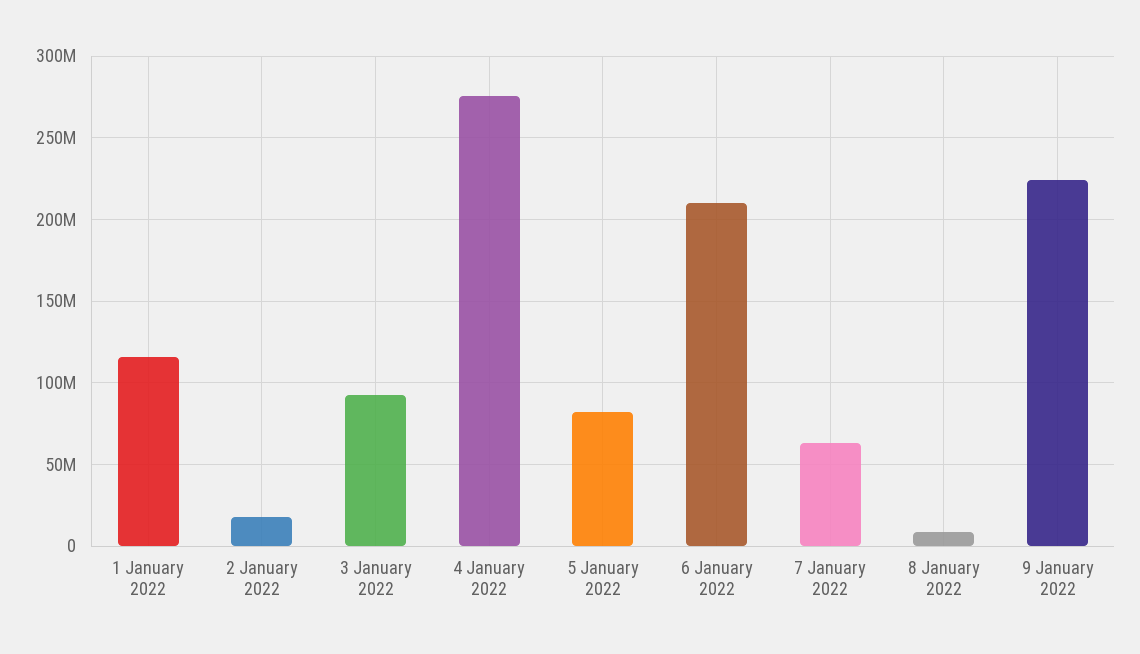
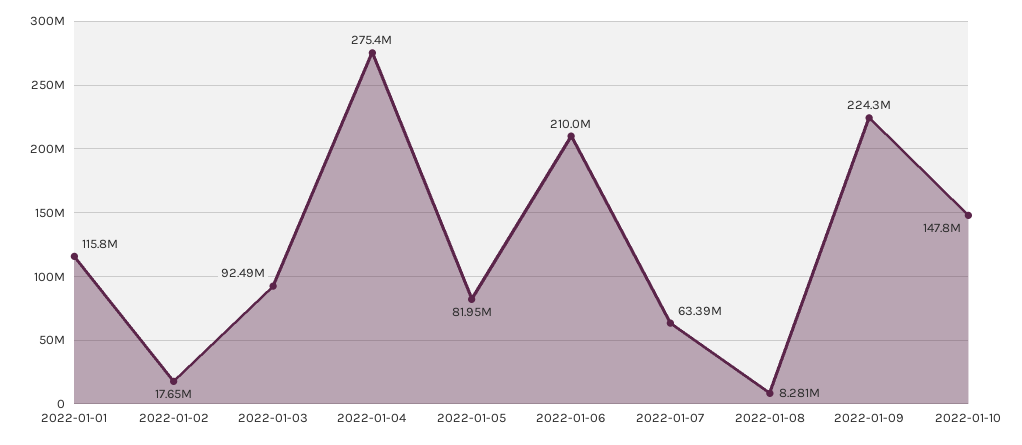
2022-01-10: none -> 147800000

